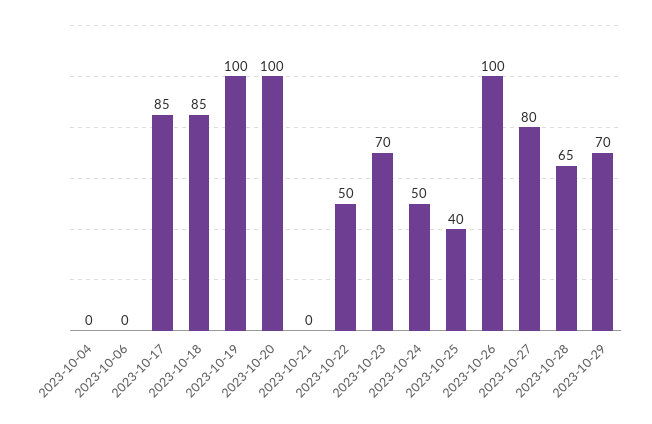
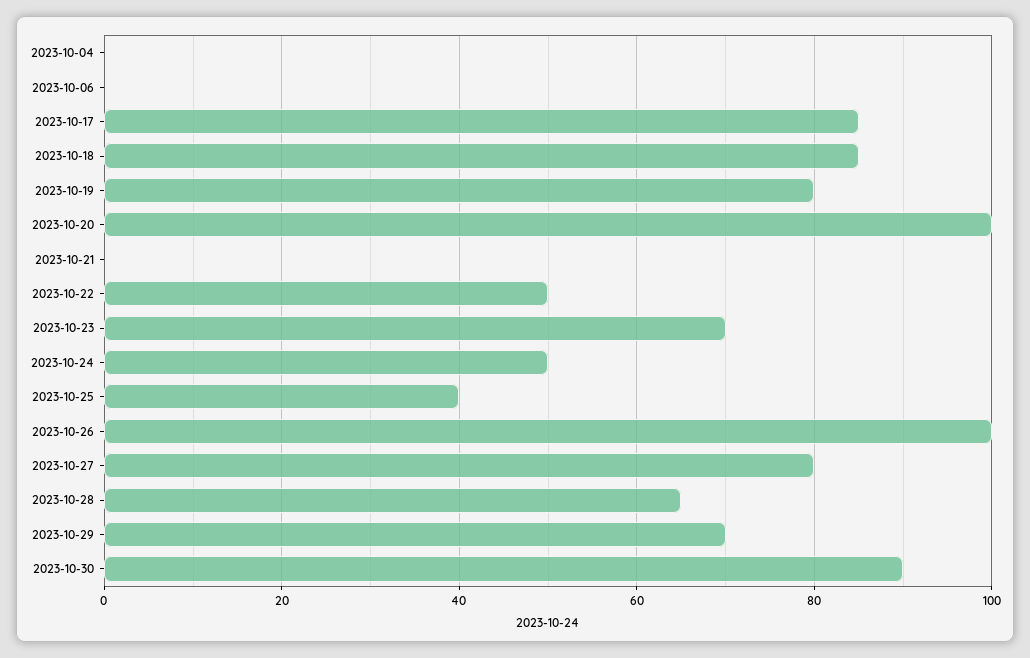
2023-10-19: 100 -> 80
2023-10-30: none -> 90

